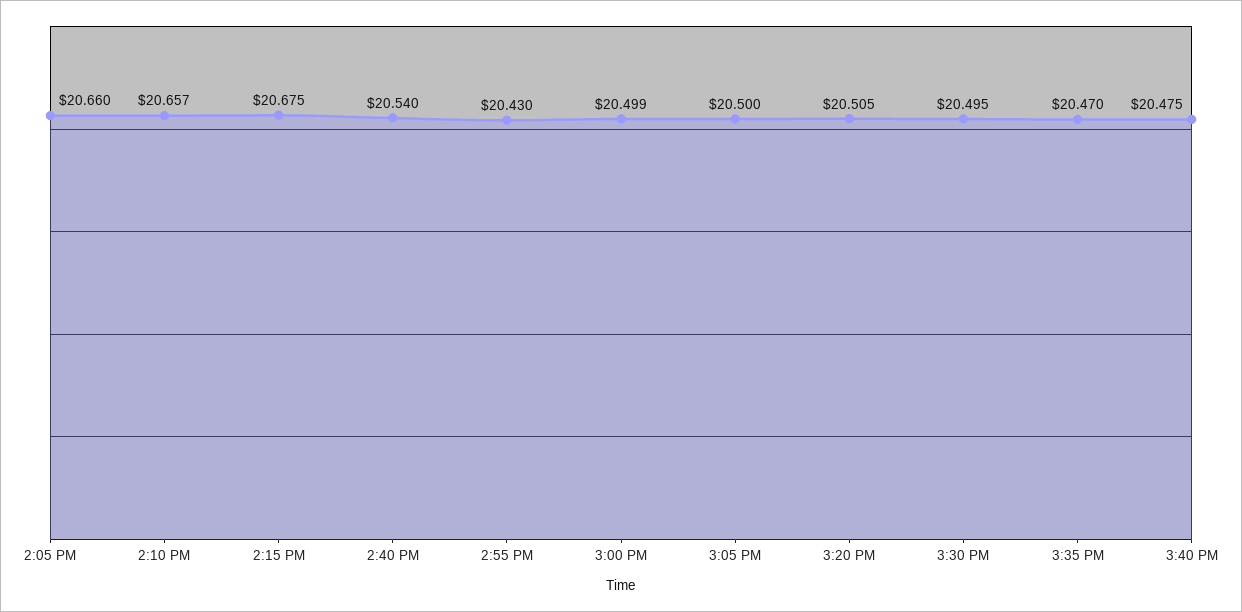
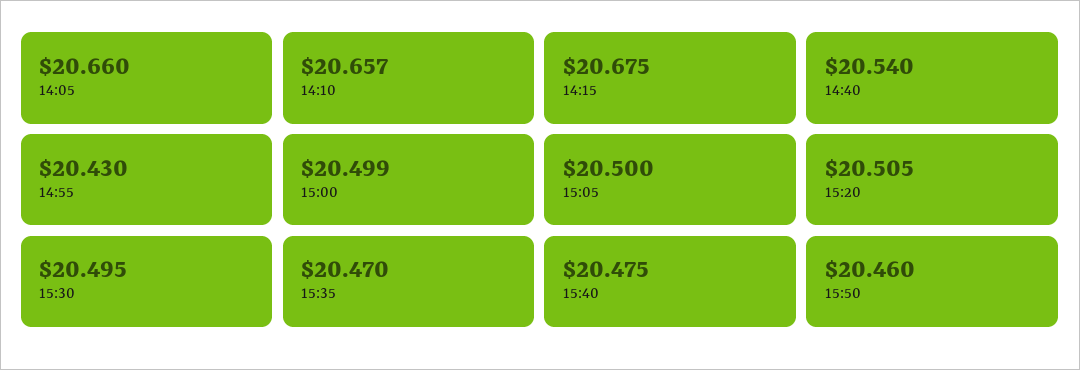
15:50: none -> 20.46

